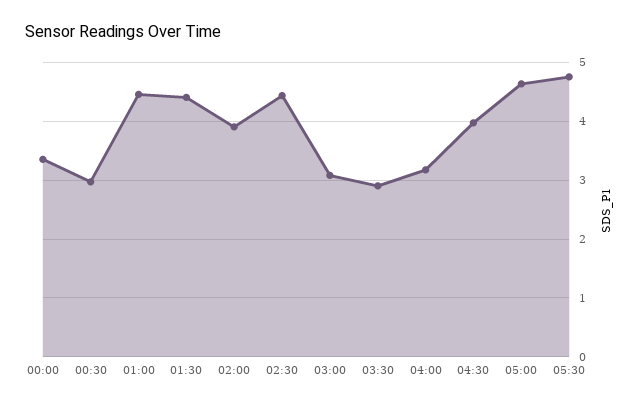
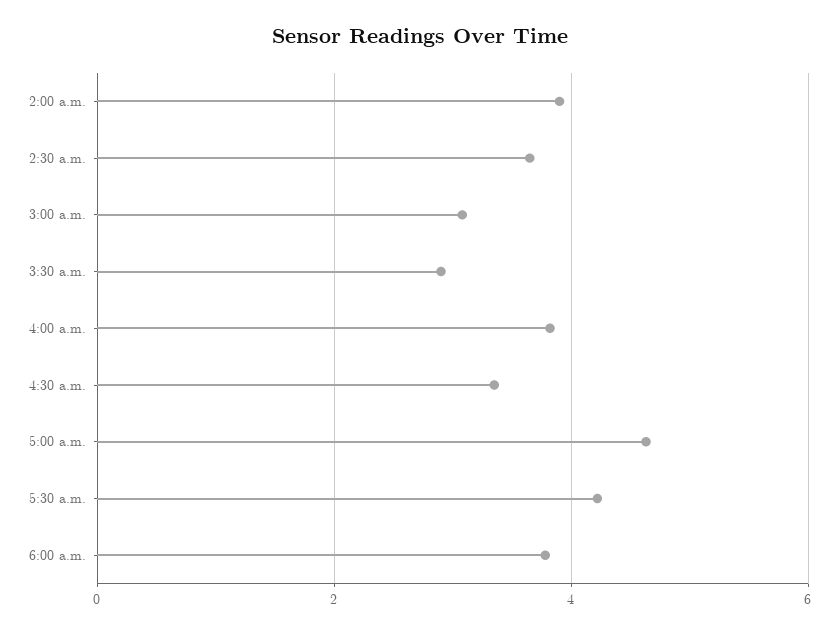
00:00: 3.4 -> none
00:30: 3 -> none
01:00: 4.4 -> none
01:30: 4.4 -> none
02:30: 4.4 -> 3.6
04:00: 3.2 -> 3.8
04:30: 4 -> 3.4
05:30: 4.8 -> 4.2
6:00 a.m.: none -> 3.8

